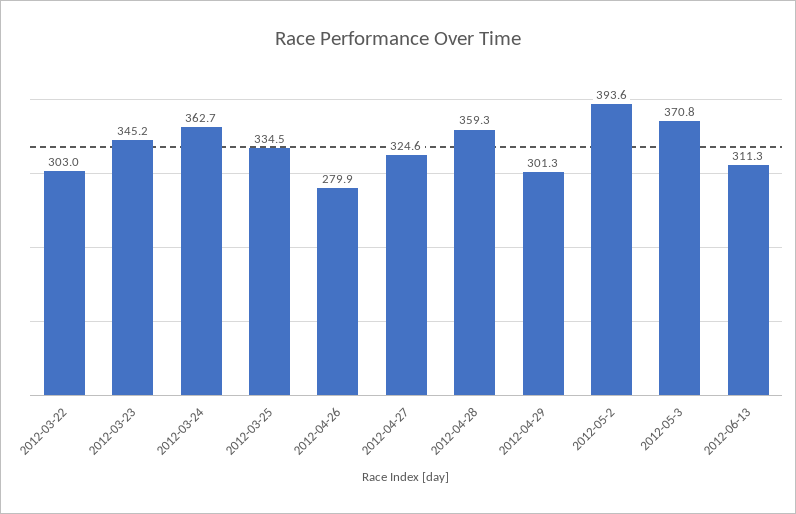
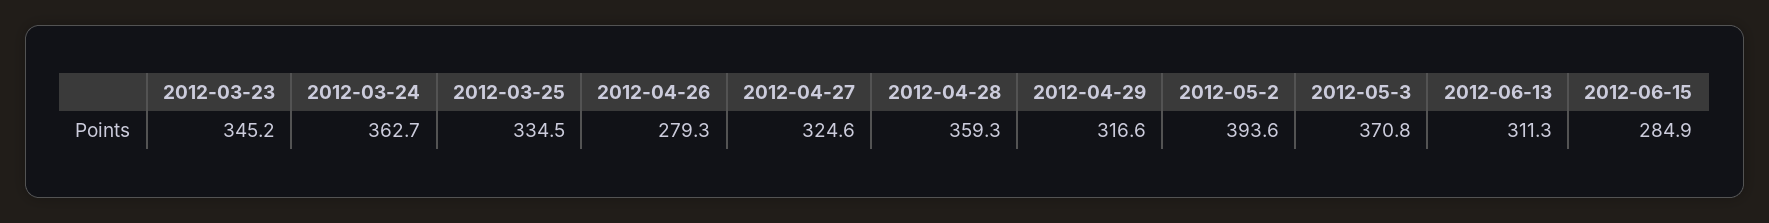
2012-03-22: 303 -> none
2012-04-26: 279.9 -> 279.3
2012-04-29: 301.3 -> 316.6
2012-06-15: none -> 284.9

